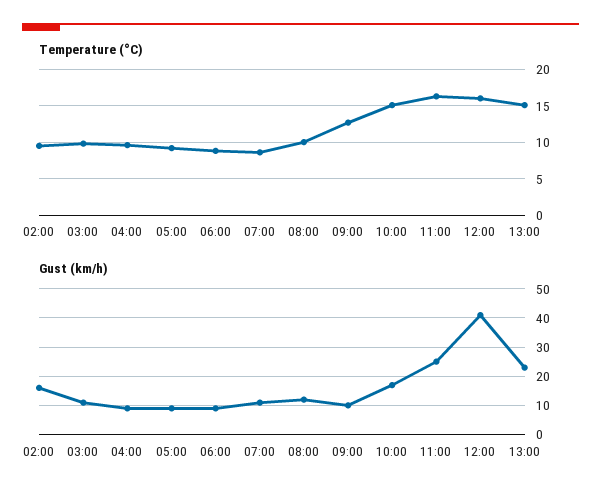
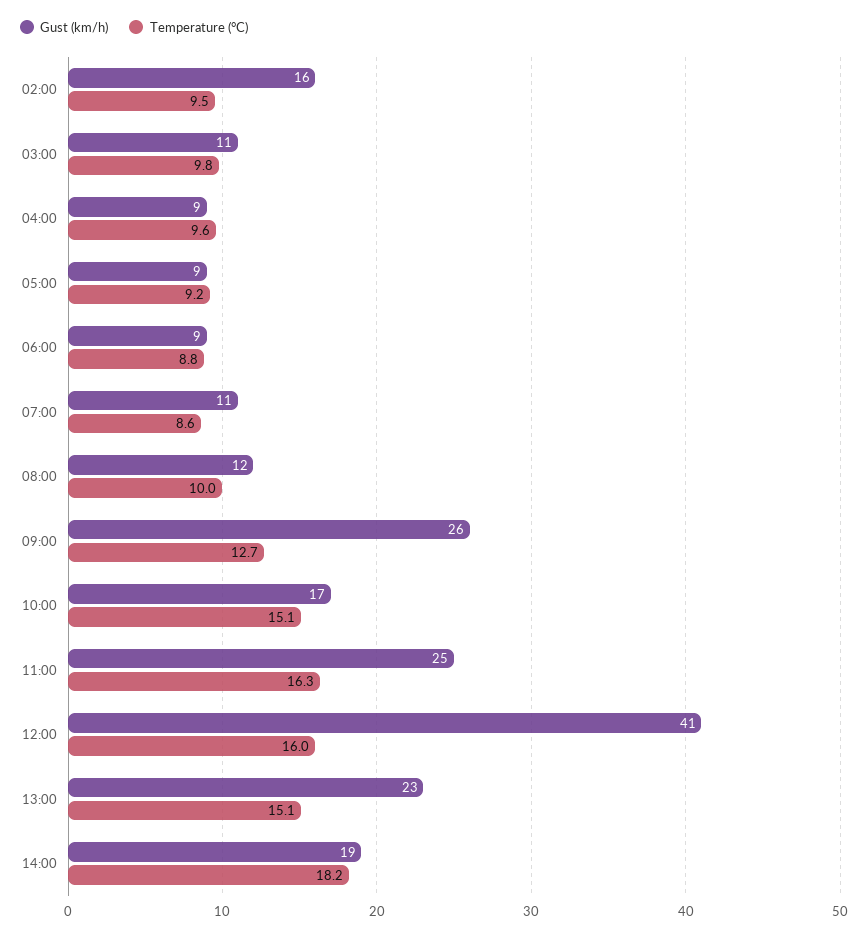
Gust (km/h), 09:00: 10 -> 26
Gust (km/h), 14:00: none -> 19
Temperature (°C), 14:00: none -> 18.2

